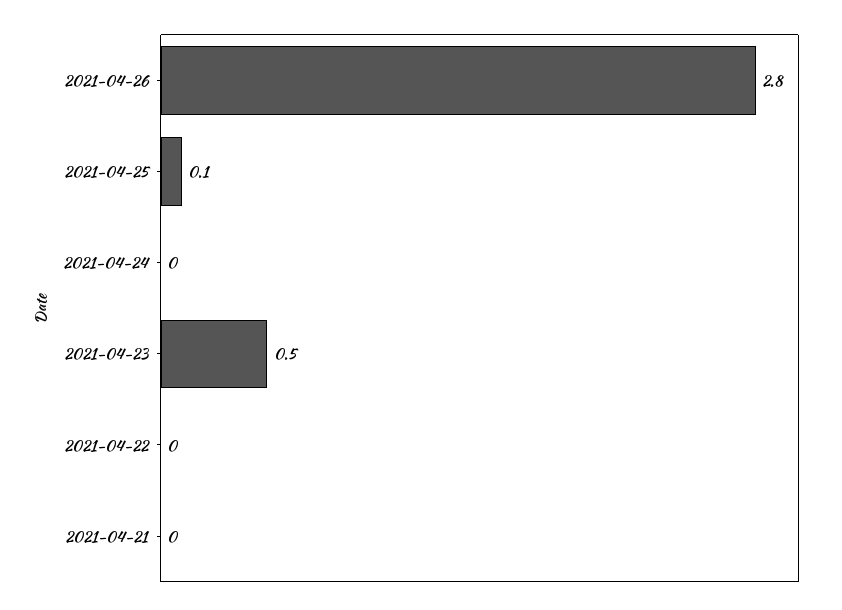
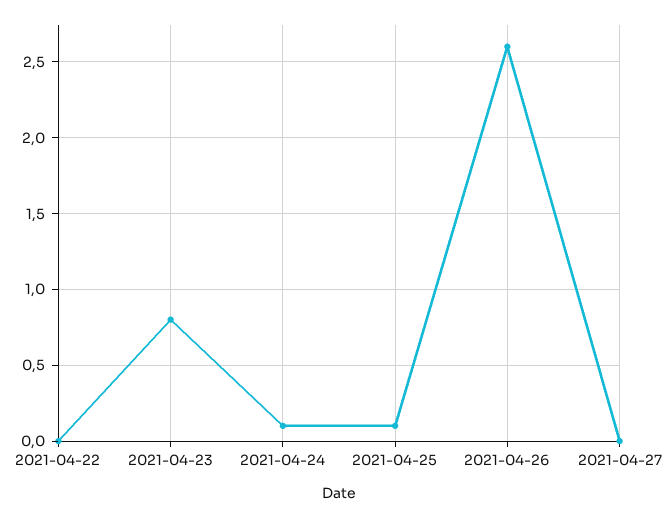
2021-04-26: 2.8 -> 2.6
2021-04-24: 0 -> 0.1
2021-04-23: 0.5 -> 0.8
2021-04-21: 0 -> none
2021-04-27: none -> 0

